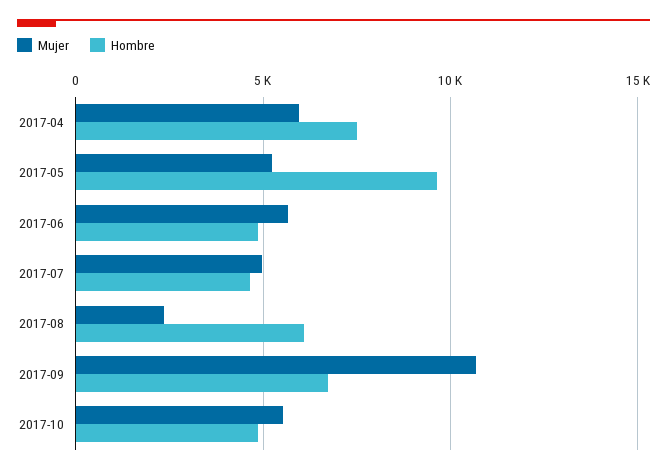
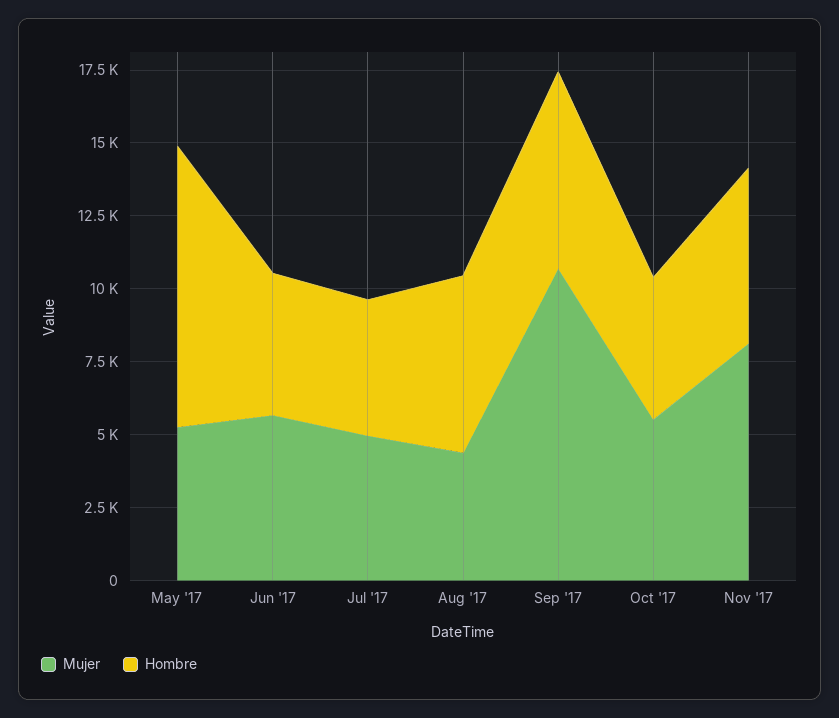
Mujer, 2017-04: 6000 -> none
Hombre, 2017-04: 7500 -> none
Mujer, 2017-08: 2500 -> 4500
Mujer, Nov '17: none -> 8000
Hombre, Nov '17: none -> 6000

